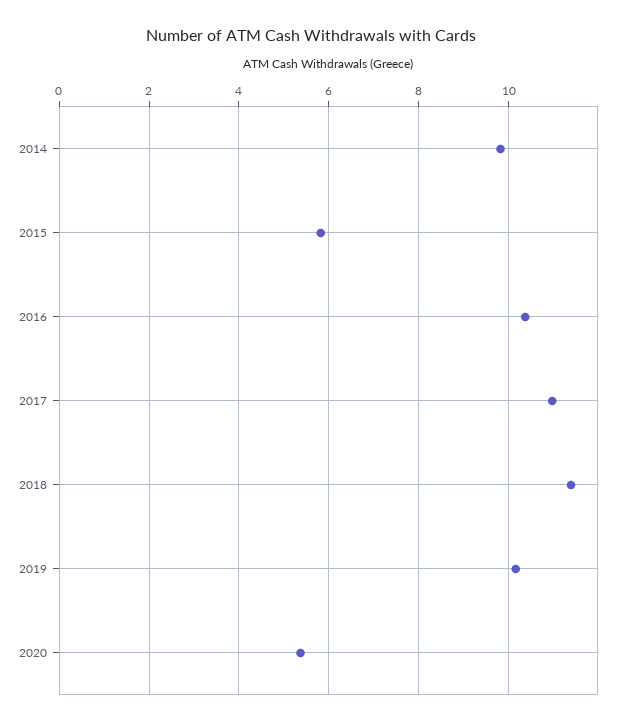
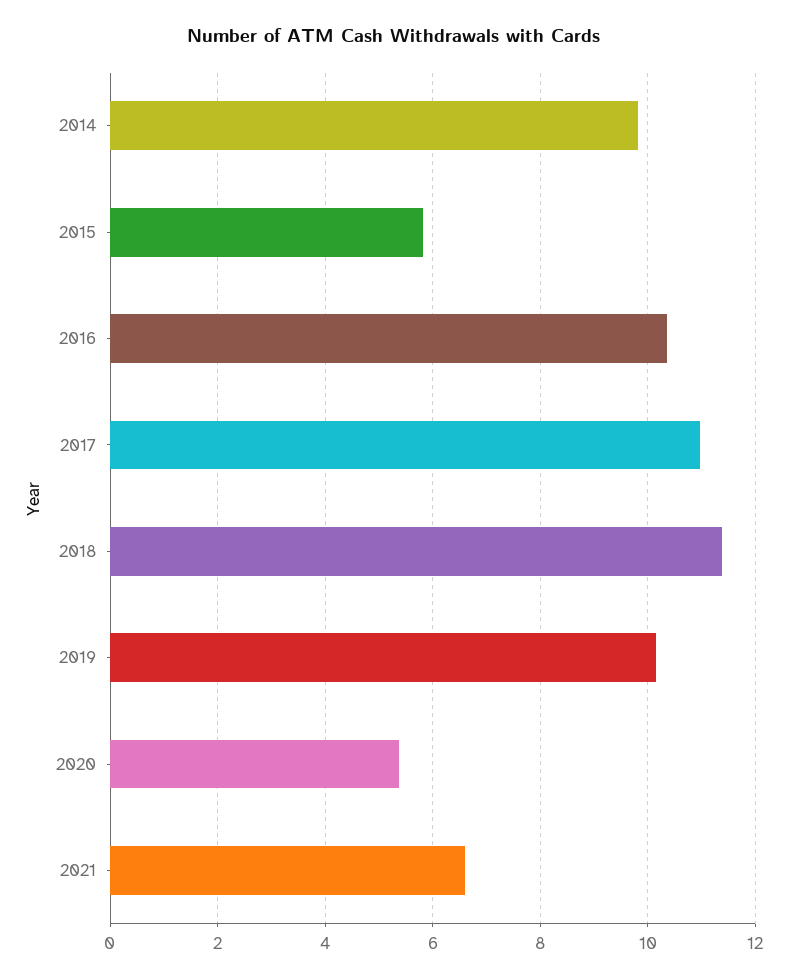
2021: none -> 6.6

